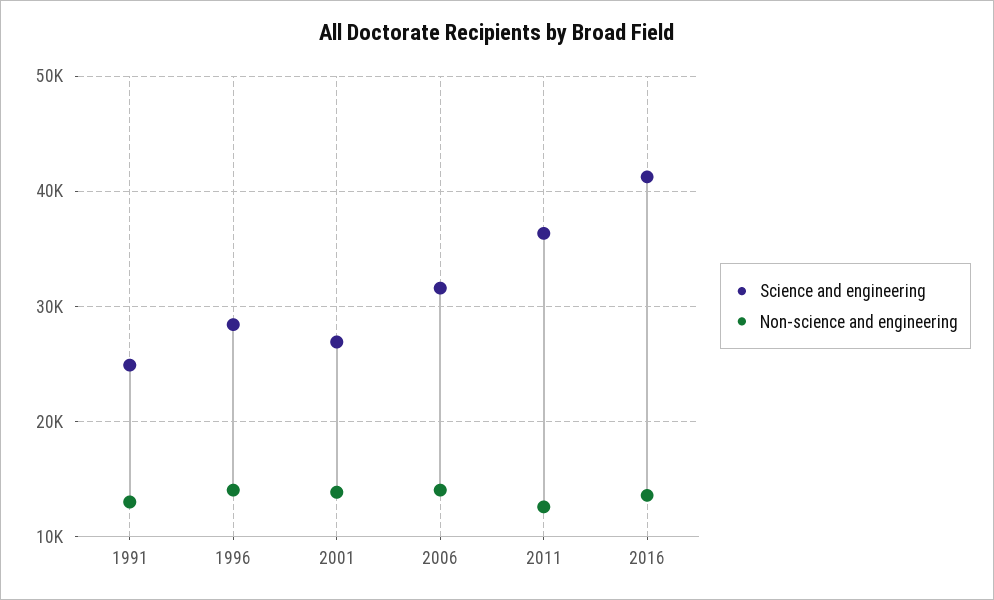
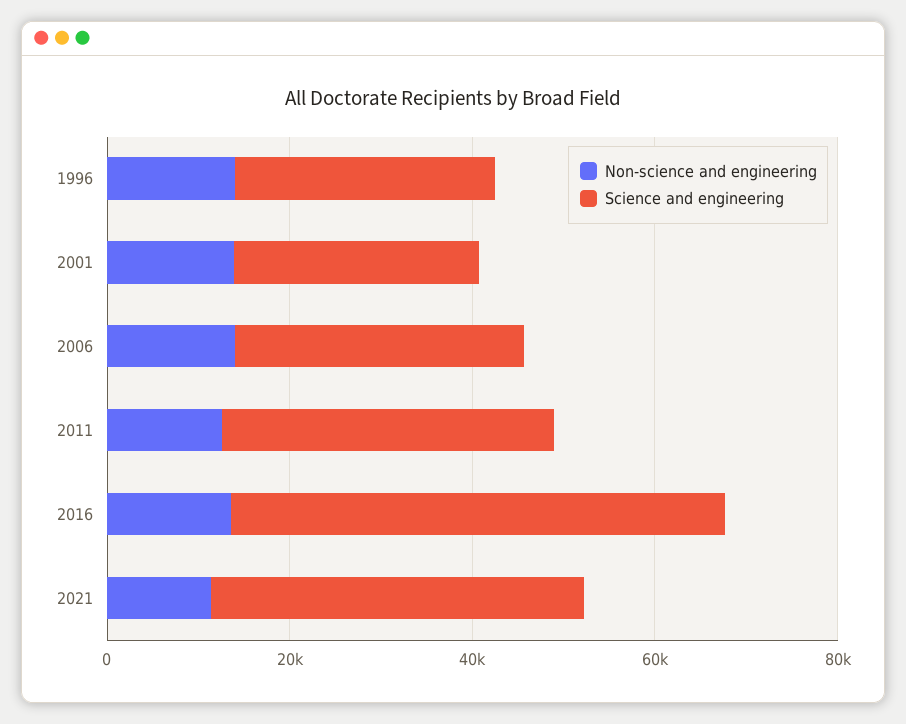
Science and engineering, 1991: 25000 -> none
Non-science and engineering, 1991: 13000 -> none
Science and engineering, 2016: 41000 -> 55000
Non-science and engineering, 2021: none -> 10000
Science and engineering, 2021: none -> 40000

